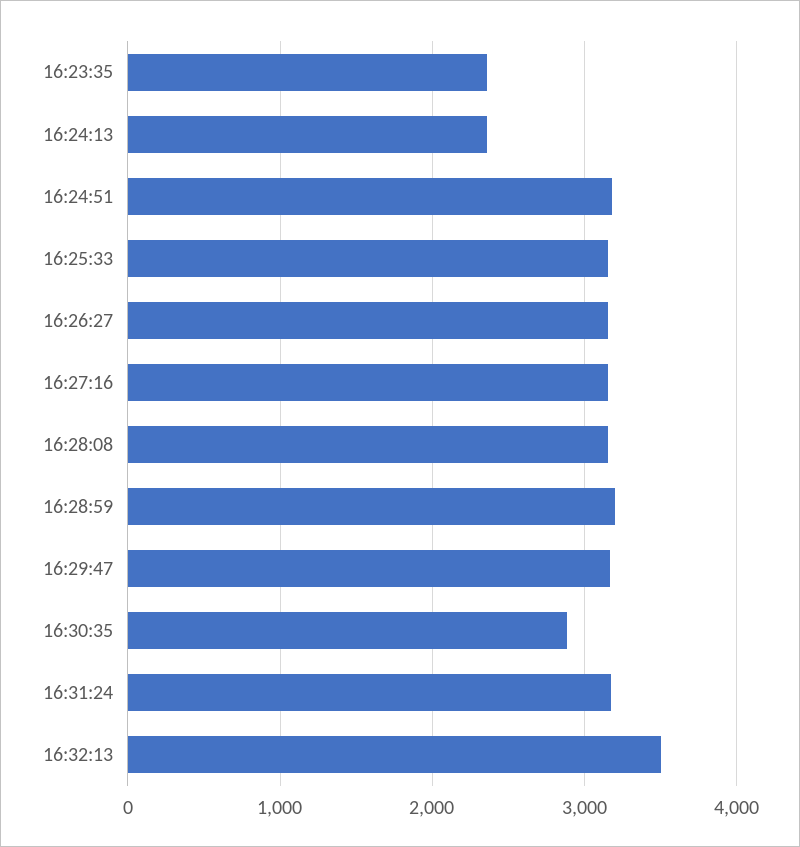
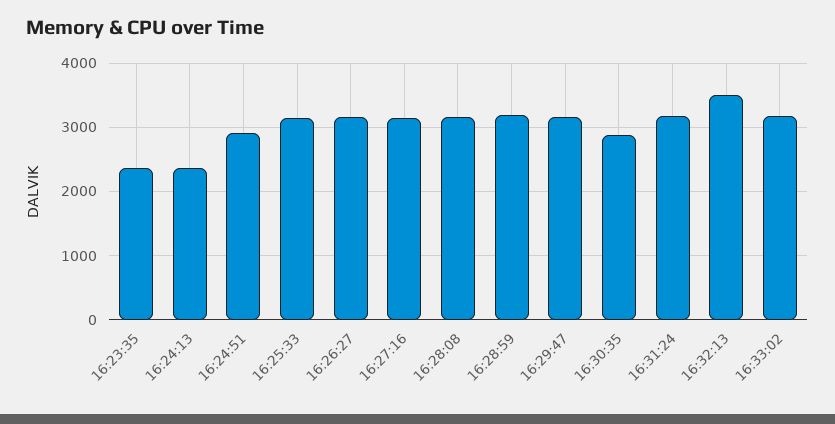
16:24:51: 3200 -> 2900
16:33:02: none -> 3200

